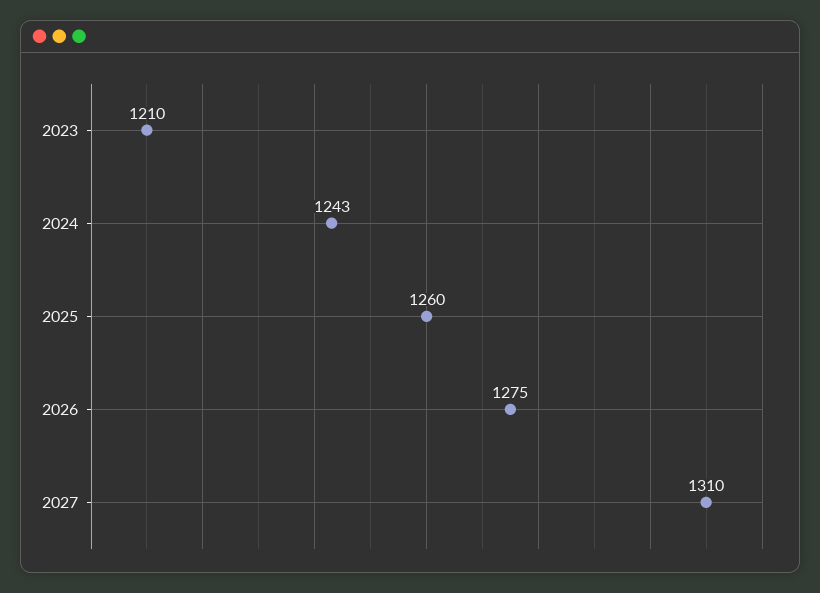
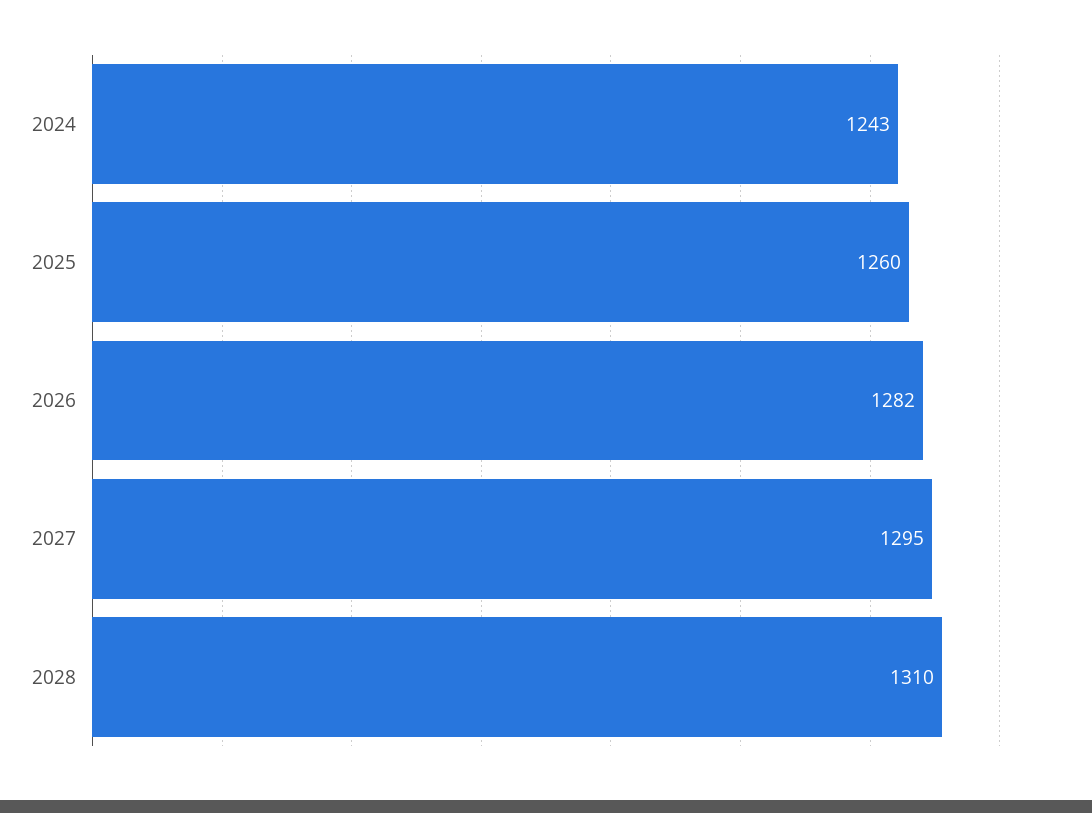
2023: 1210 -> none
2026: 1275 -> 1282
2027: 1310 -> 1295
2028: none -> 1310

